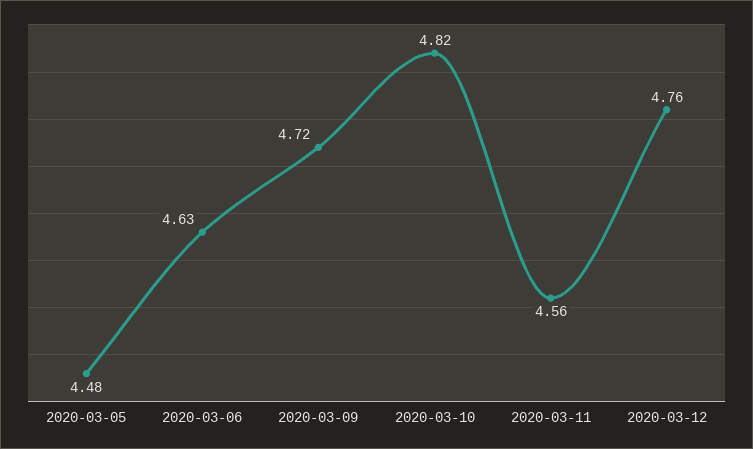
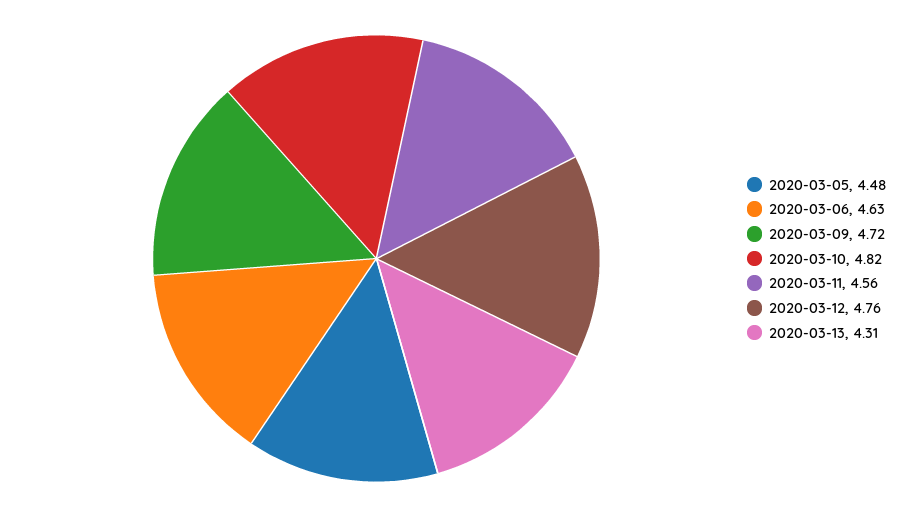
2020-03-13: none -> 4.31

